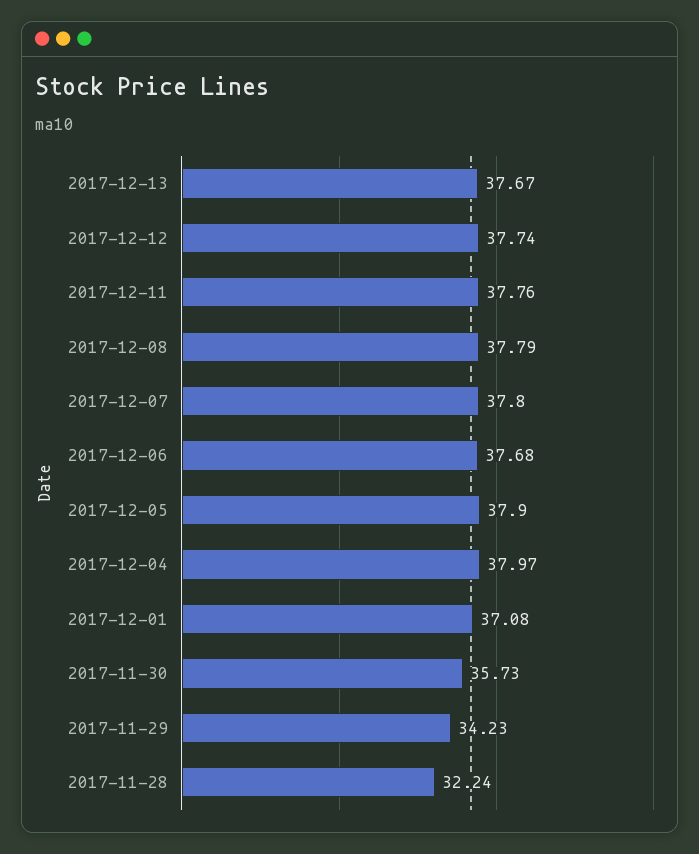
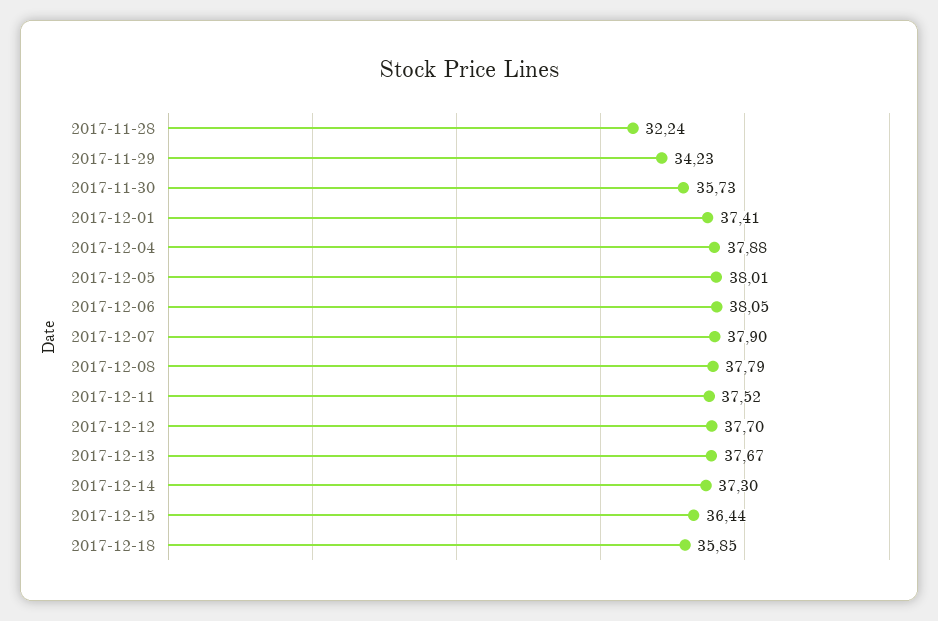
2017-12-12: 37.74 -> 37.7
2017-12-11: 37.76 -> 37.52
2017-12-07: 37.8 -> 37.9
2017-12-06: 37.68 -> 38.05
2017-12-05: 37.9 -> 38.01
2017-12-04: 37.97 -> 37.88
2017-12-01: 37.08 -> 37.41
2017-12-14: none -> 37.3
2017-12-15: none -> 36.44
2017-12-18: none -> 35.85

